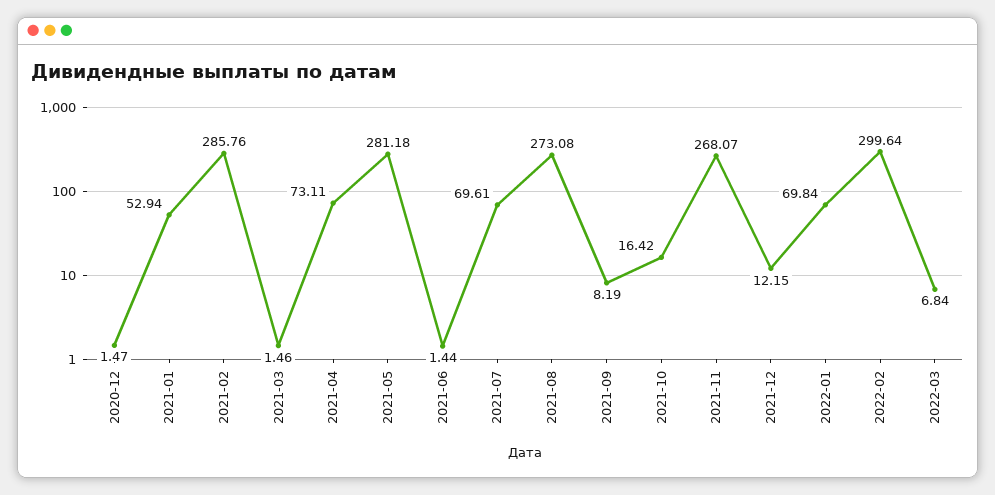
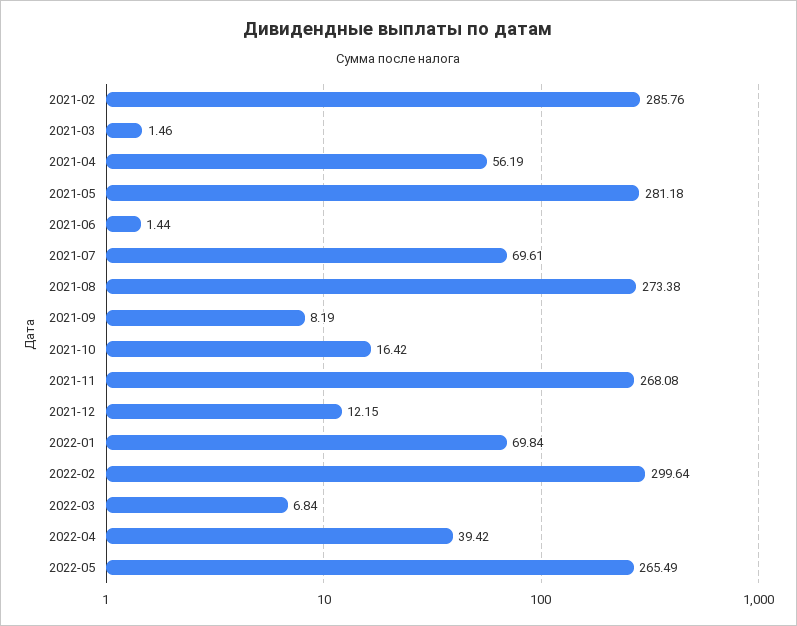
2020-12: 1.47 -> none
2021-01: 52.94 -> none
2021-04: 73.11 -> 56.19
2021-08: 273.08 -> 273.38
2021-11: 268.07 -> 268.08
2022-04: none -> 39.42
2022-05: none -> 265.49

